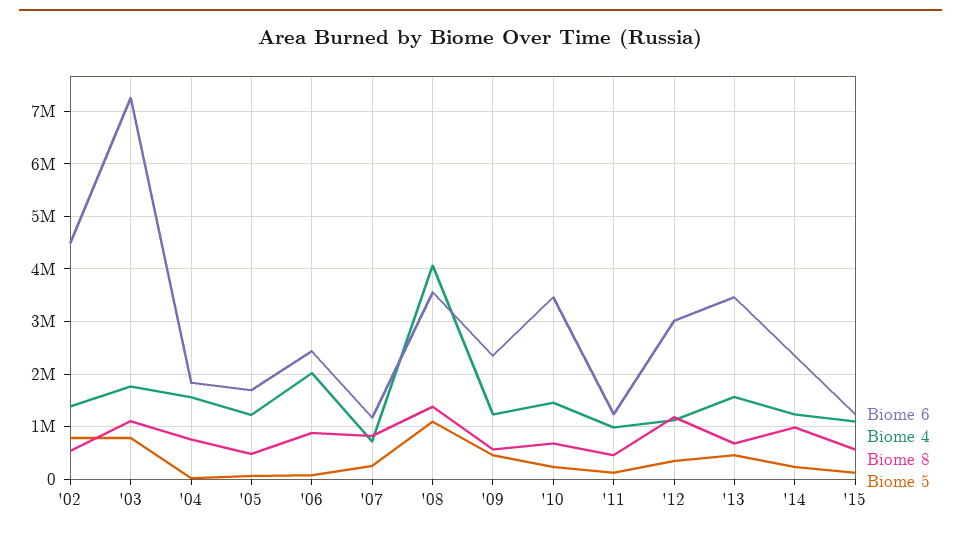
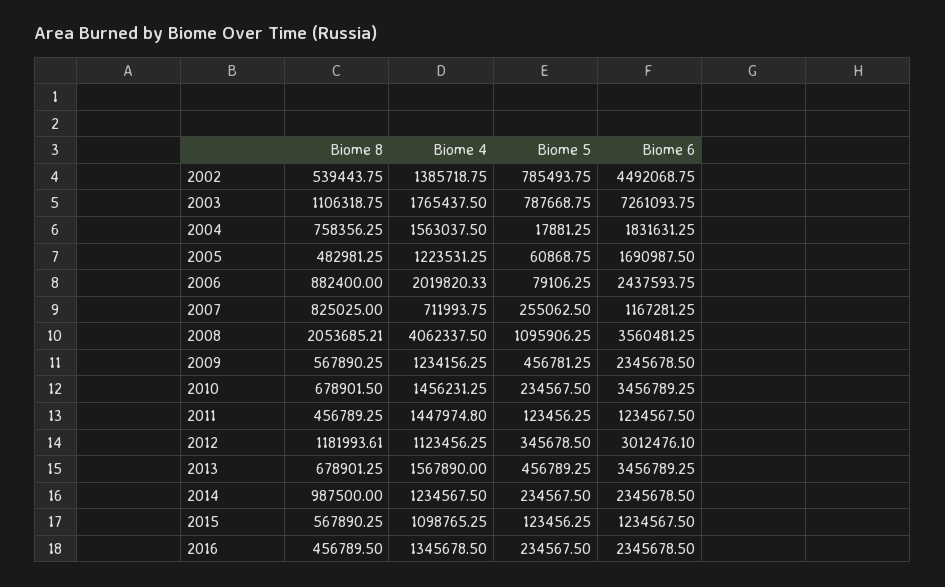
Biome 8, '08: 1400000 -> 2053685.21
Biome 4, '11: 1000000 -> 1447974.8
Biome 8, 2016: none -> 456789.5
Biome 4, 2016: none -> 1345678.5
Biome 5, 2016: none -> 234567.5
Biome 6, 2016: none -> 2345678.5

